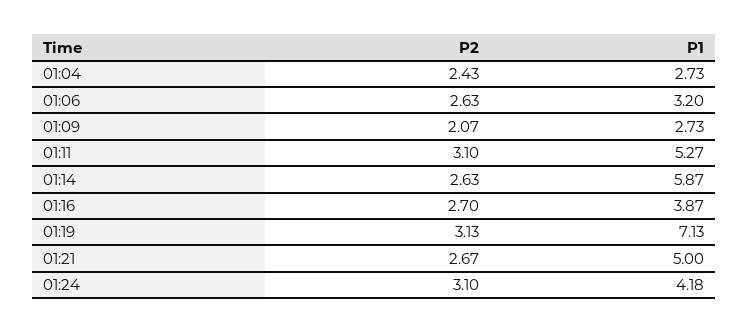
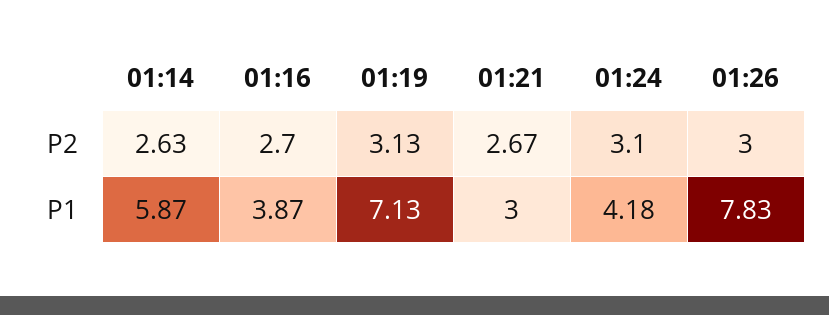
P2, 01:04: 2.43 -> none
P1, 01:04: 2.73 -> none
P2, 01:06: 2.63 -> none
P1, 01:06: 3.2 -> none
P2, 01:09: 2.07 -> none
P1, 01:09: 2.73 -> none
P2, 01:11: 3.1 -> none
P1, 01:11: 5.27 -> none
P1, 01:21: 5 -> 3
P2, 01:26: none -> 3
P1, 01:26: none -> 7.83

